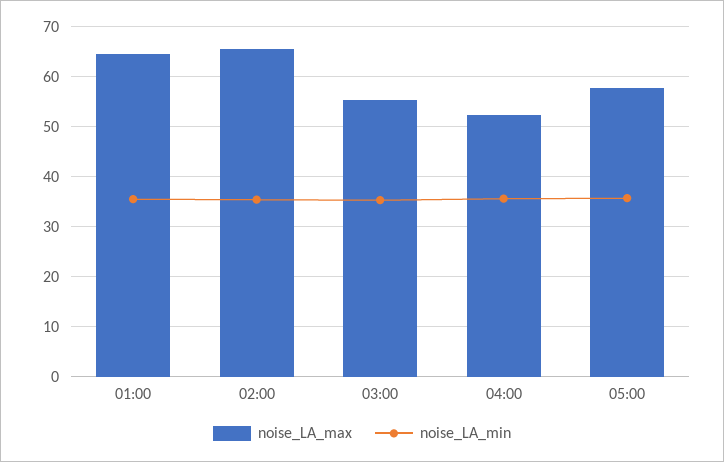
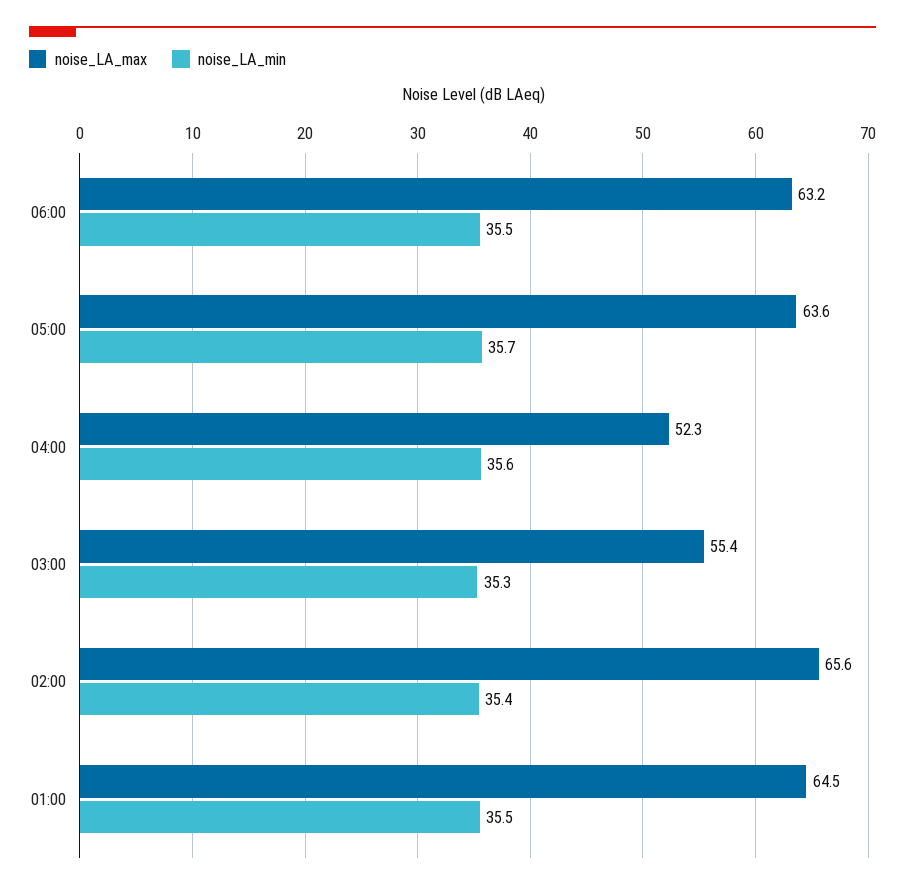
noise_LA_max, 05:00: 58 -> 63.6
noise_LA_max, 06:00: none -> 63.2
noise_LA_min, 06:00: none -> 35.5

